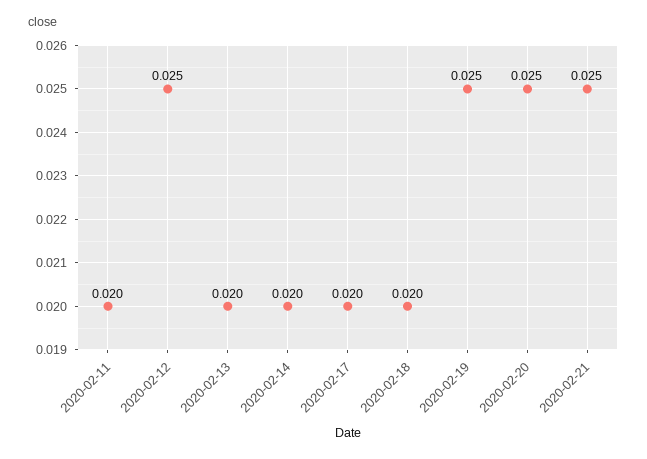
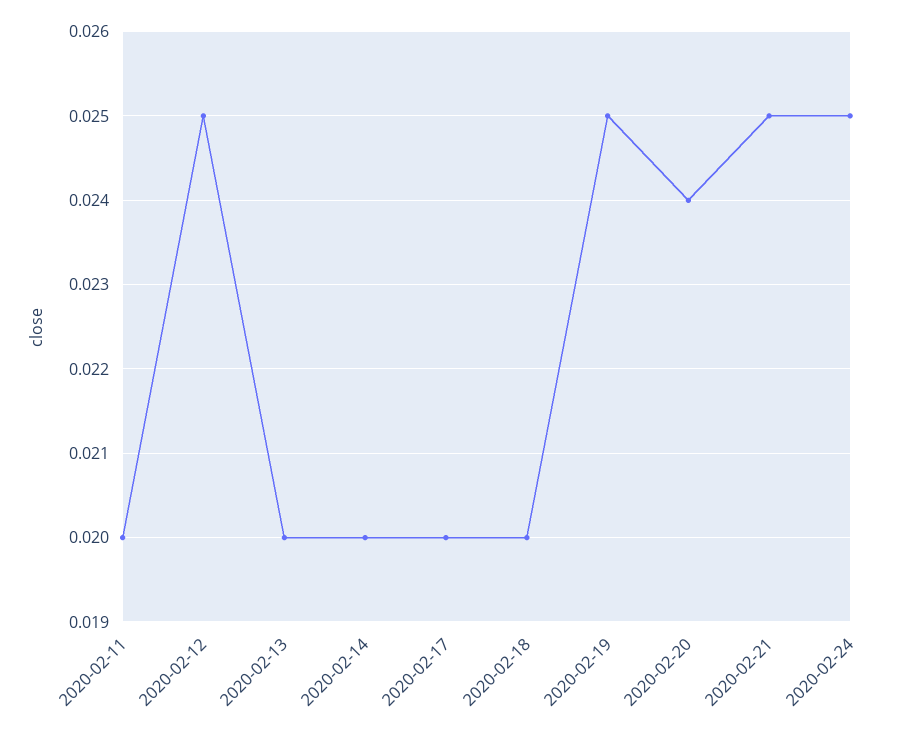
2020-02-20: 0.025 -> 0.024
2020-02-24: none -> 0.025

